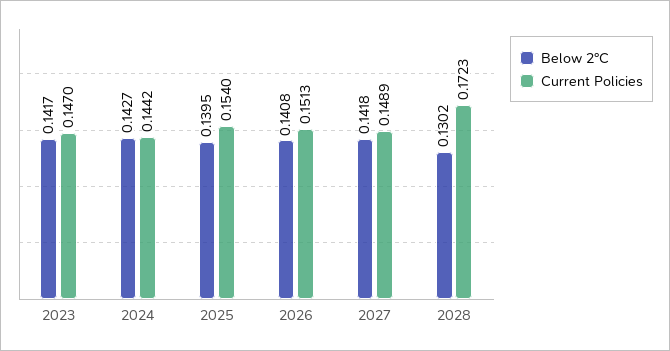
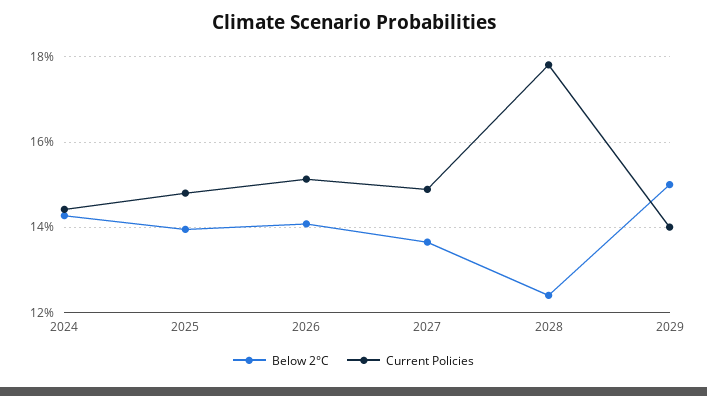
Below 2°C, 2023: 0.1417 -> none
Current Policies, 2023: 0.147 -> none
Current Policies, 2025: 0.154 -> 0.148
Below 2°C, 2027: 0.1418 -> 0.136
Below 2°C, 2028: 0.1302 -> 0.124
Current Policies, 2028: 0.1723 -> 0.178
Below 2°C, 2029: none -> 0.15
Current Policies, 2029: none -> 0.14

